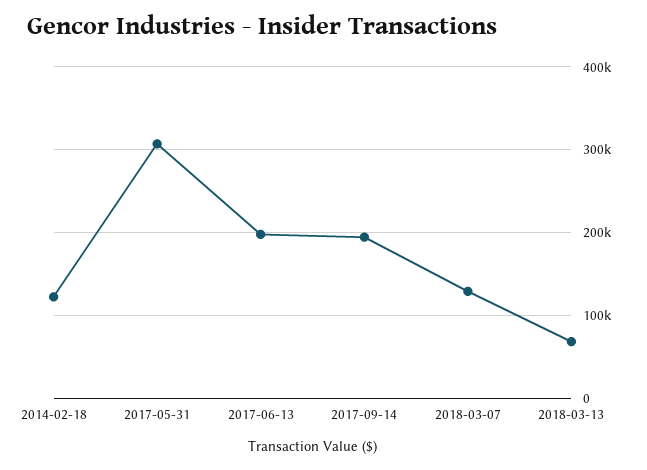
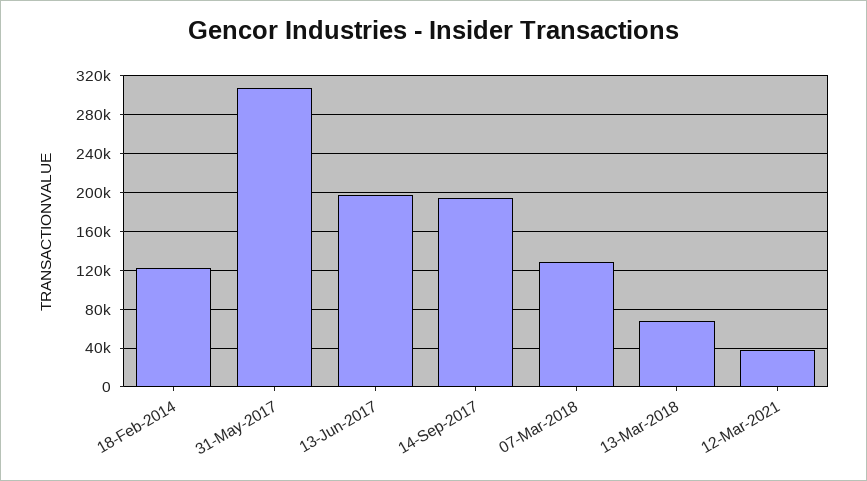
12-Mar-2021: none -> 40000

